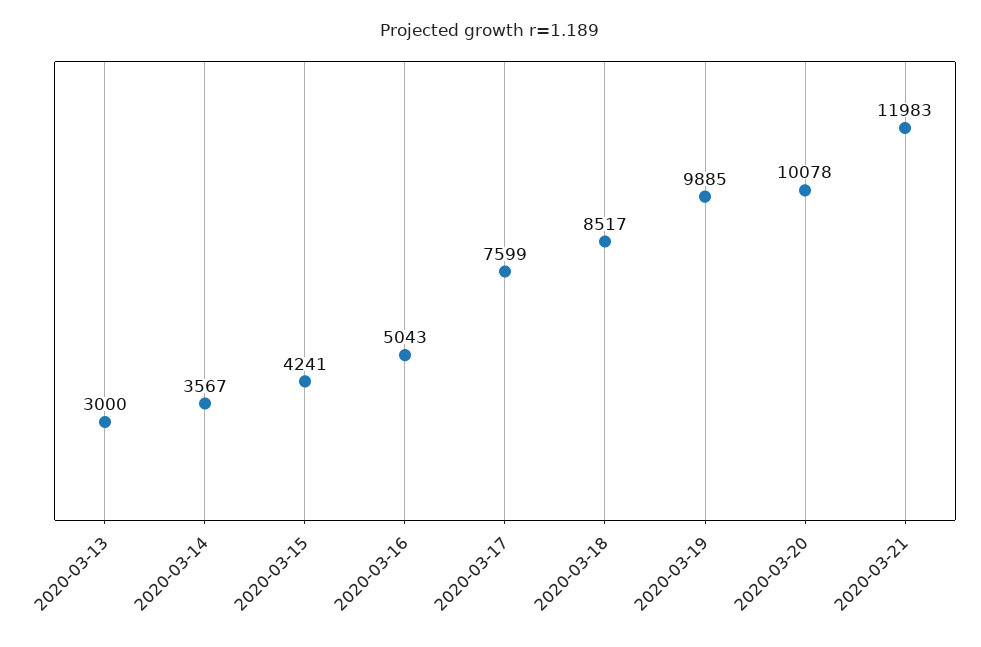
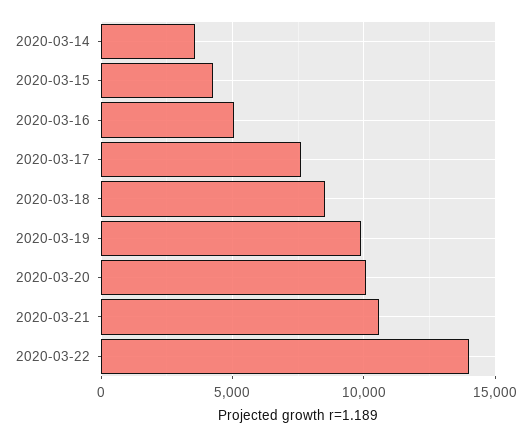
2020-03-13: 3000 -> none
2020-03-21: 11983 -> 10500
2020-03-22: none -> 14000

